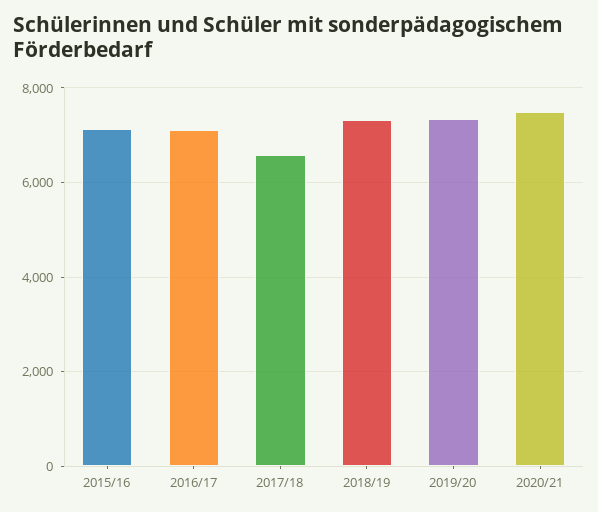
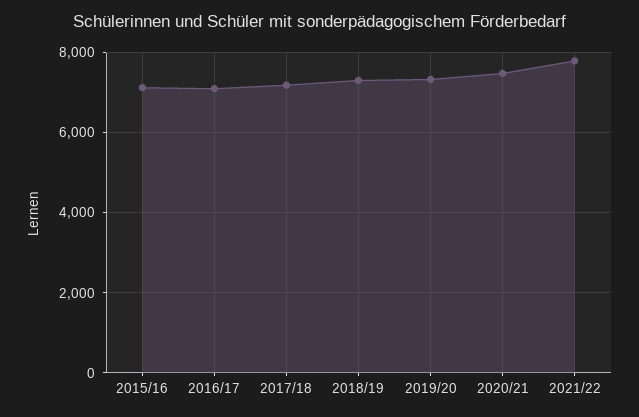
2017/18: 6600 -> 7200
2021/22: none -> 7800

